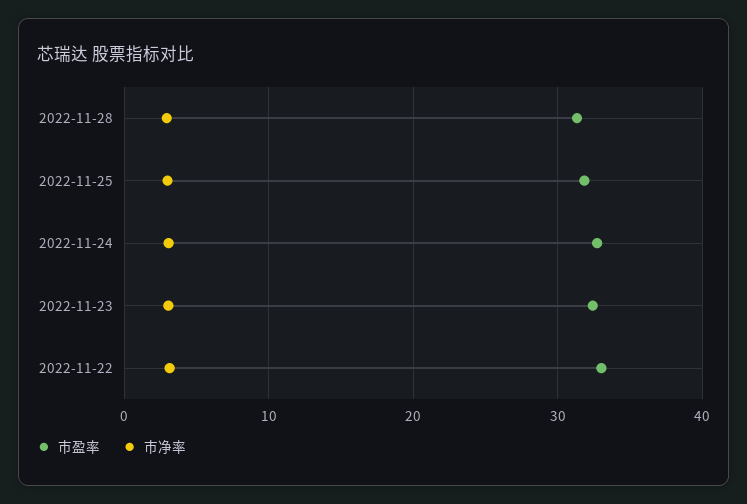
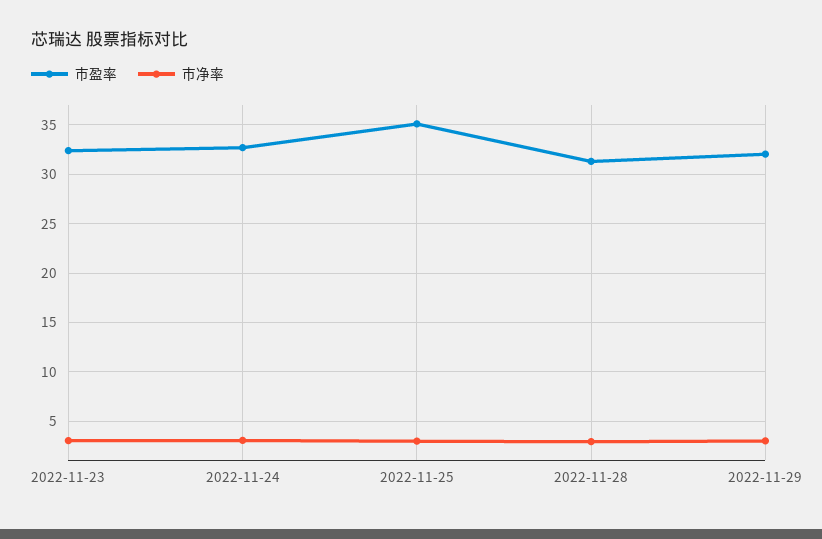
市盈率, 2022-11-25: 32 -> 35
市盈率, 2022-11-22: 33 -> none
市净率, 2022-11-22: 3 -> none
市盈率, 2022-11-29: none -> 32
市净率, 2022-11-29: none -> 3

